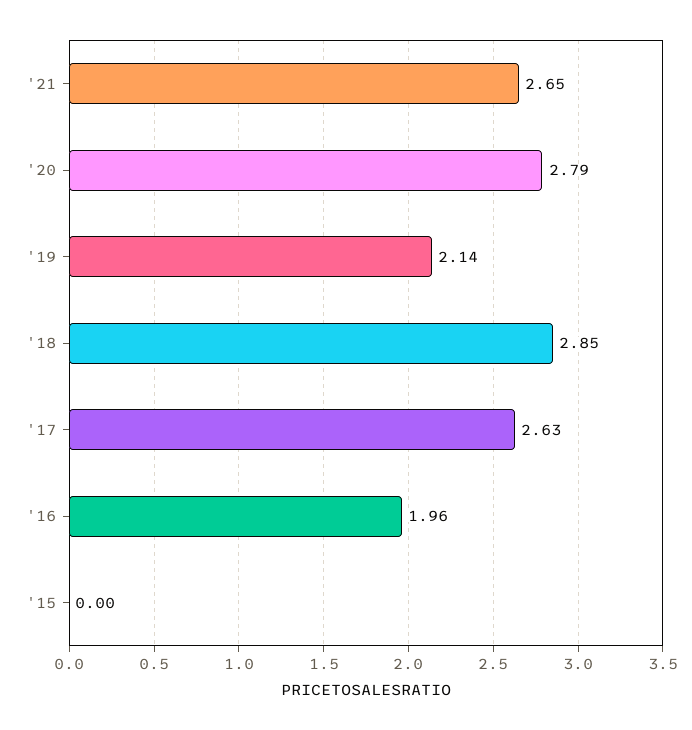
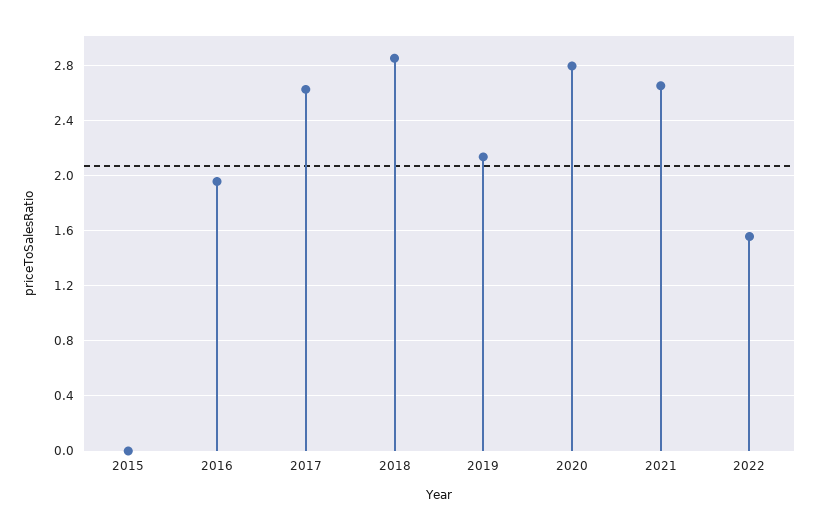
2022: none -> 1.55

